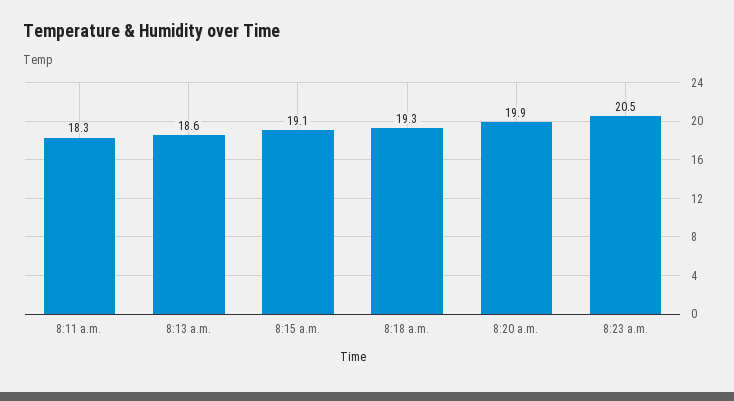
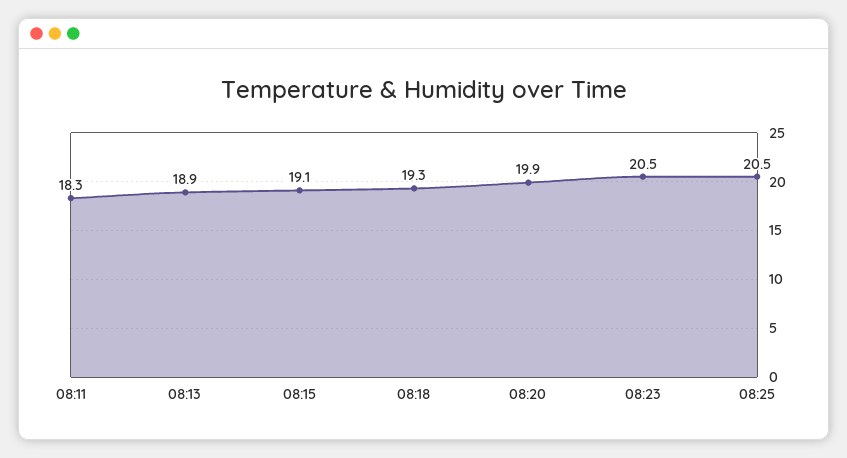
8:13 a.m.: 18.6 -> 18.9
08:25: none -> 20.5

